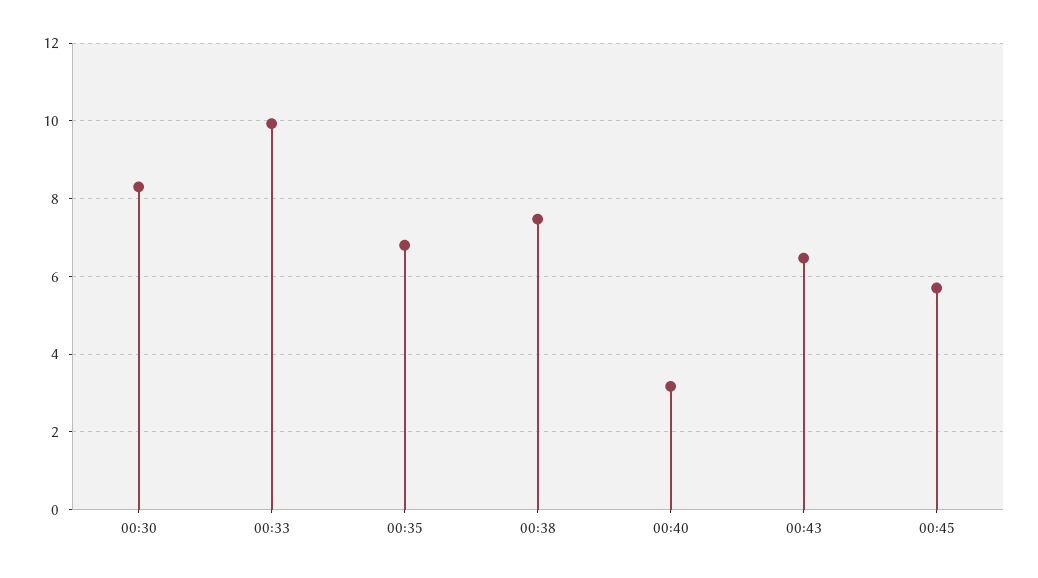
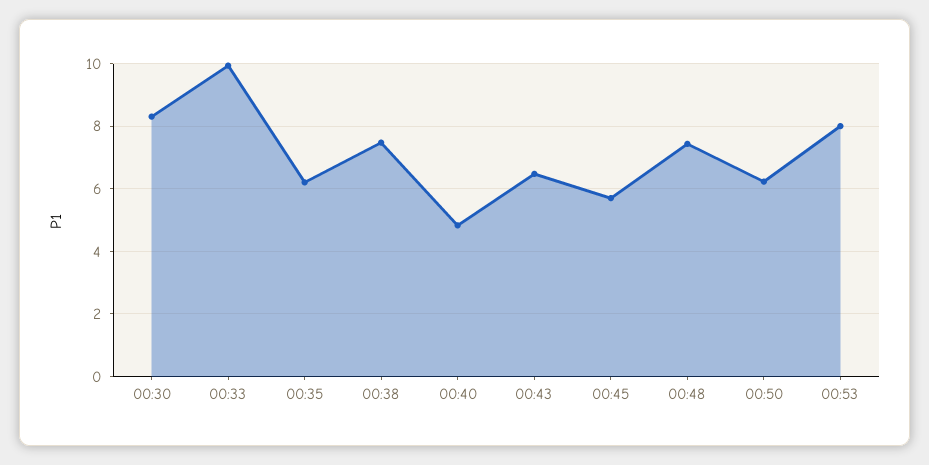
00:35: 6.8 -> 6.2
00:40: 3.2 -> 4.8
00:48: none -> 7.4
00:50: none -> 6.2
00:53: none -> 8

